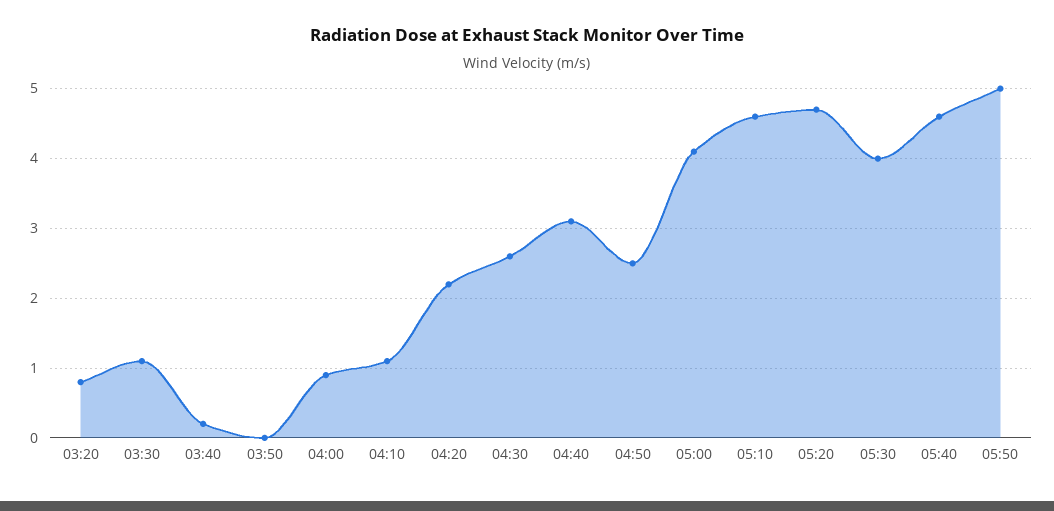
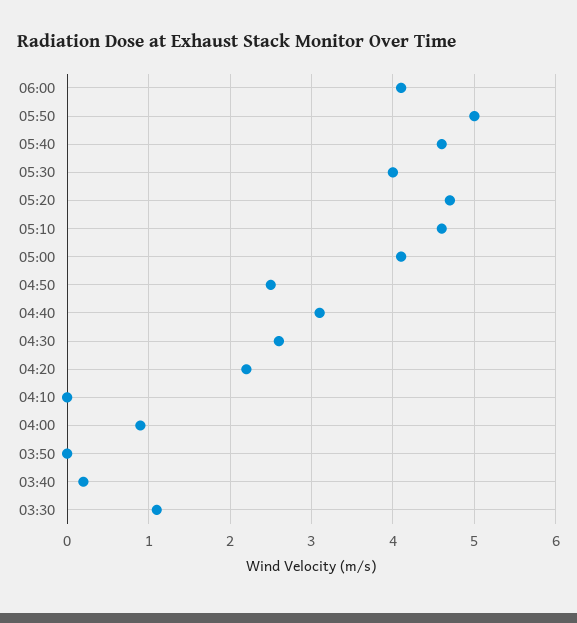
03:20: 0.8 -> none
04:10: 1.1 -> 0
06:00: none -> 4.1

